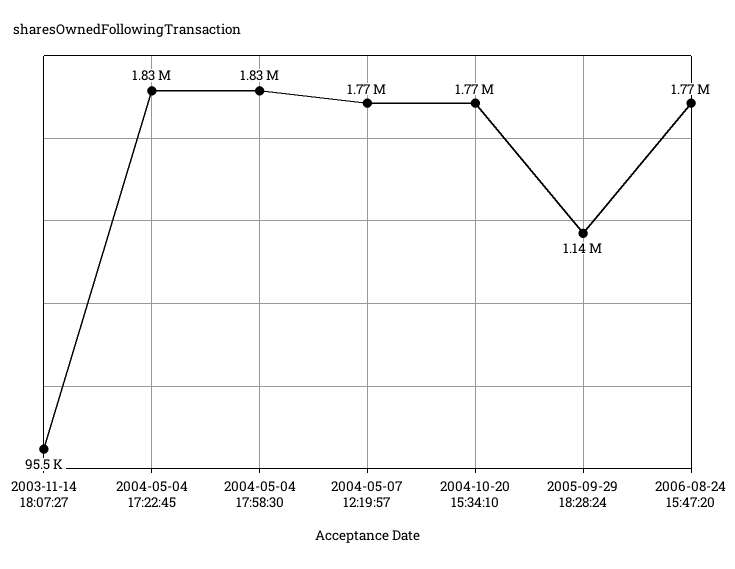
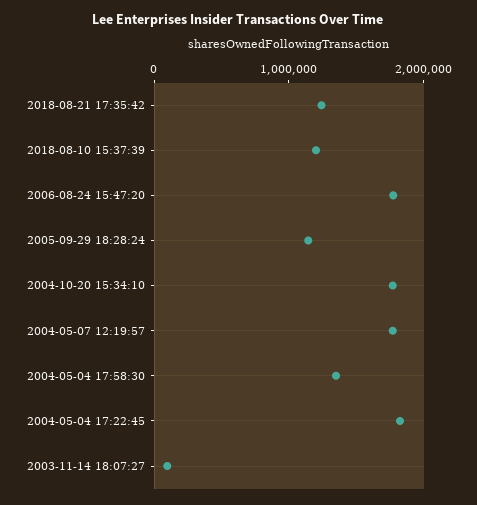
2004-05-04 17:58:30: 1830000 -> 1400000
2018-08-21 17:35:42: none -> 1200000
2018-08-10 15:37:39: none -> 1200000

